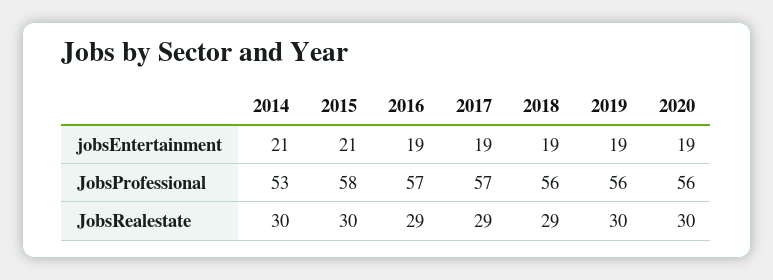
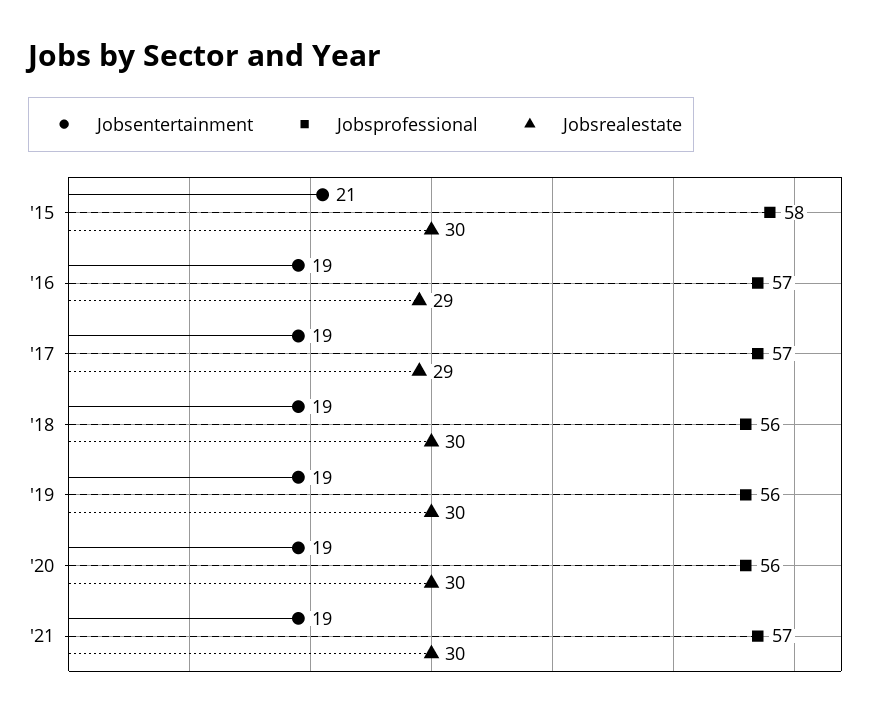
jobsEntertainment, 2014: 21 -> none
JobsProfessional, 2014: 53 -> none
JobsRealestate, 2014: 30 -> none
JobsRealestate, 2018: 29 -> 30
jobsEntertainment, '21: none -> 19
JobsProfessional, '21: none -> 57
JobsRealestate, '21: none -> 30

